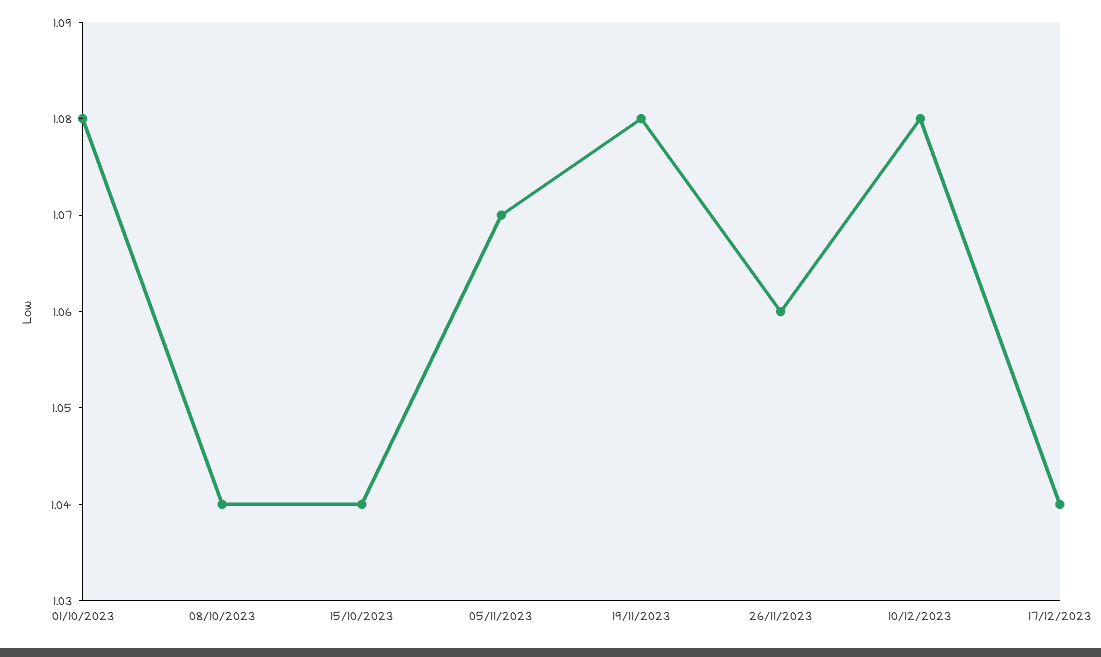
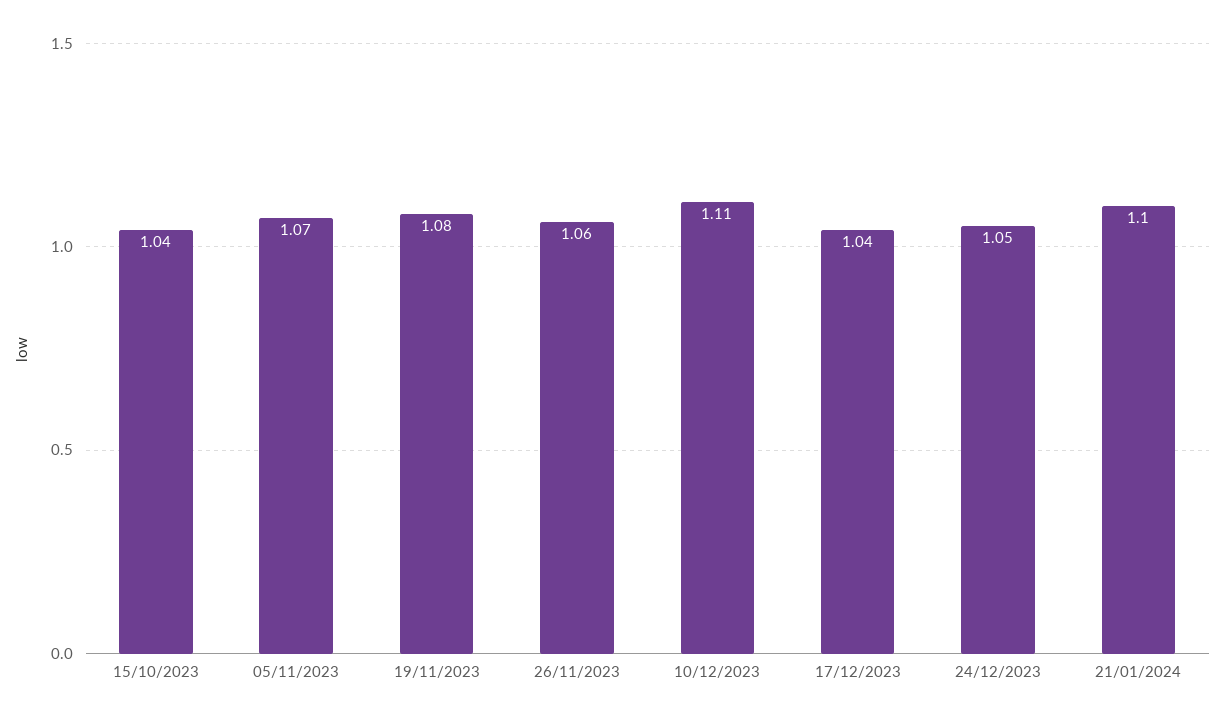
01/10/2023: 1.08 -> none
08/10/2023: 1.04 -> none
10/12/2023: 1.08 -> 1.11
24/12/2023: none -> 1.05
21/01/2024: none -> 1.1

